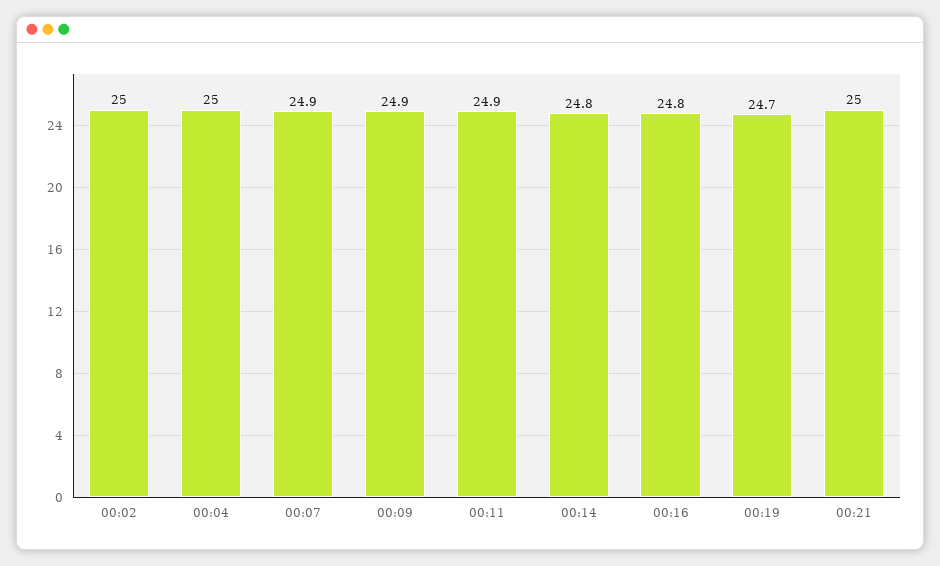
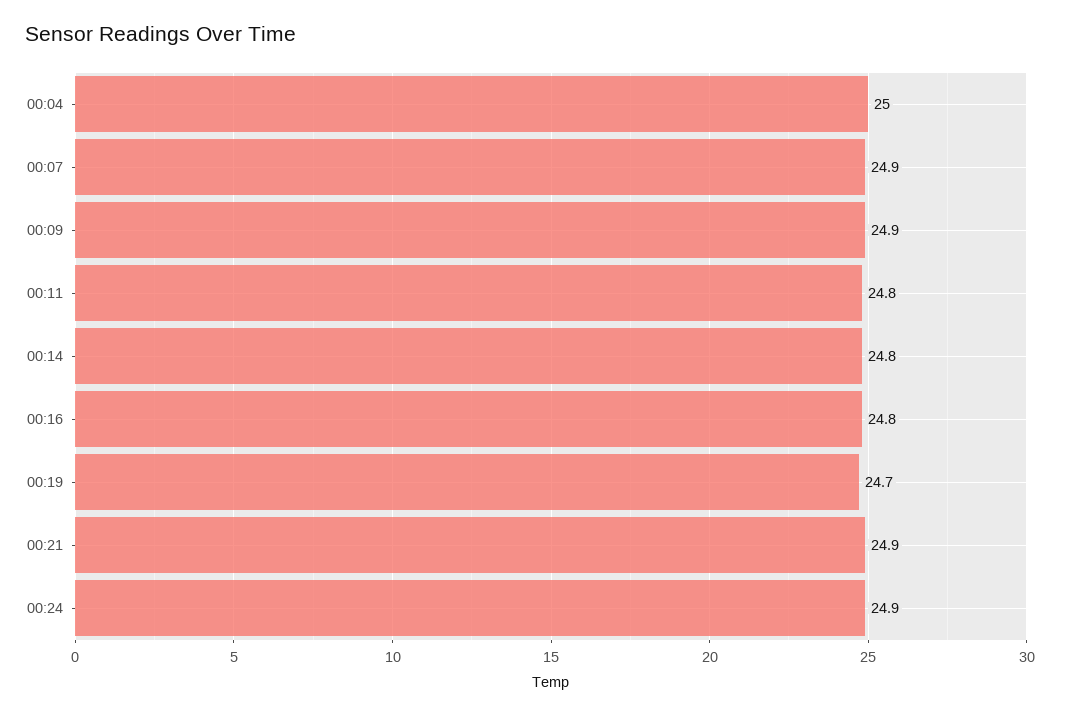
00:02: 25 -> none
00:11: 24.9 -> 24.8
00:21: 25 -> 24.9
00:24: none -> 24.9

